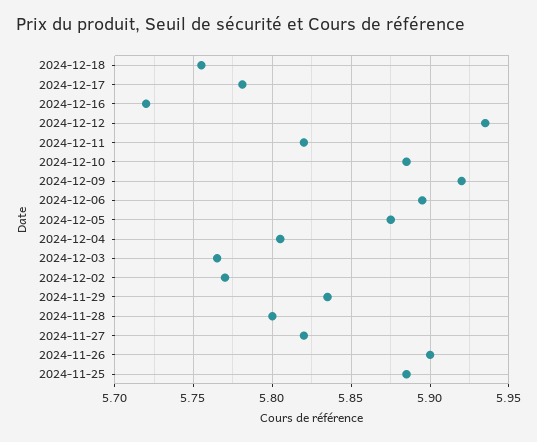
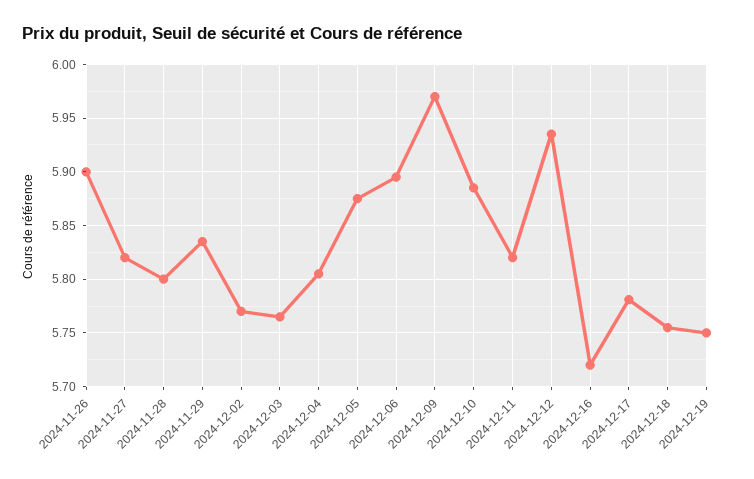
2024-12-09: 5.92 -> 5.97
2024-11-25: 5.885 -> none
2024-12-19: none -> 5.75

